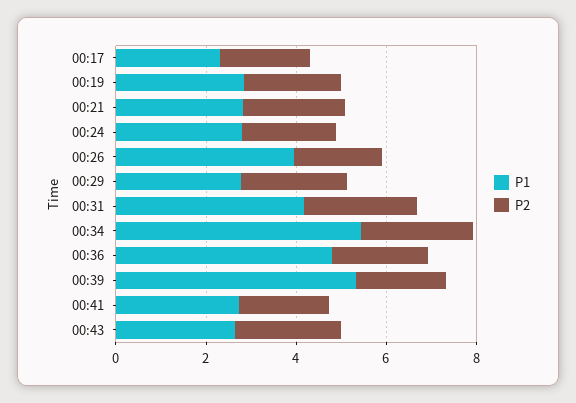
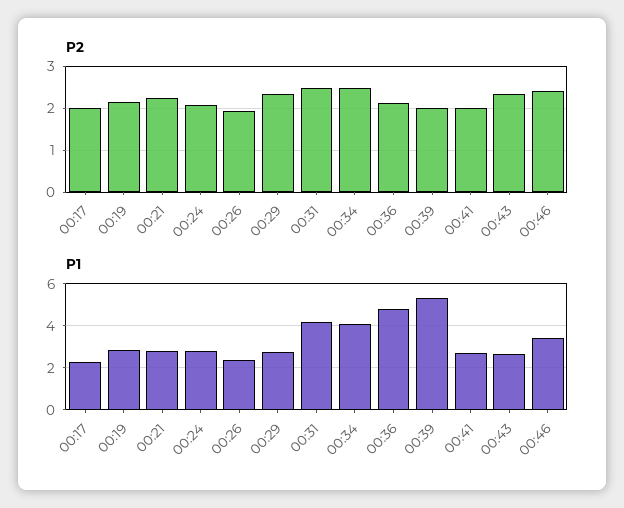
P1, 00:26: 4 -> 2.5
P1, 00:34: 5.5 -> 4
P2, 00:46: none -> 2.4
P1, 00:46: none -> 3.5

